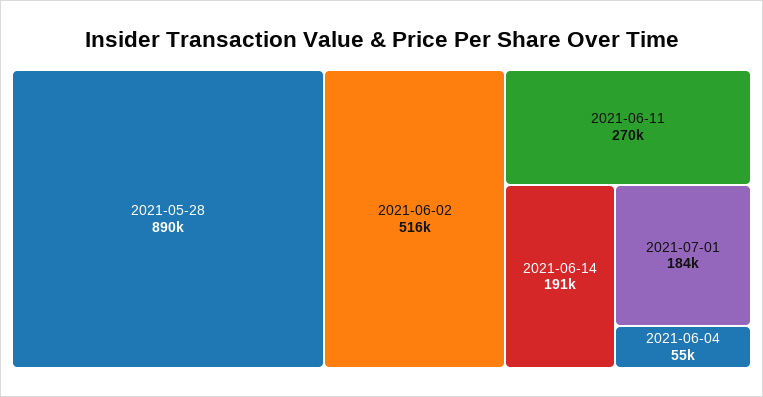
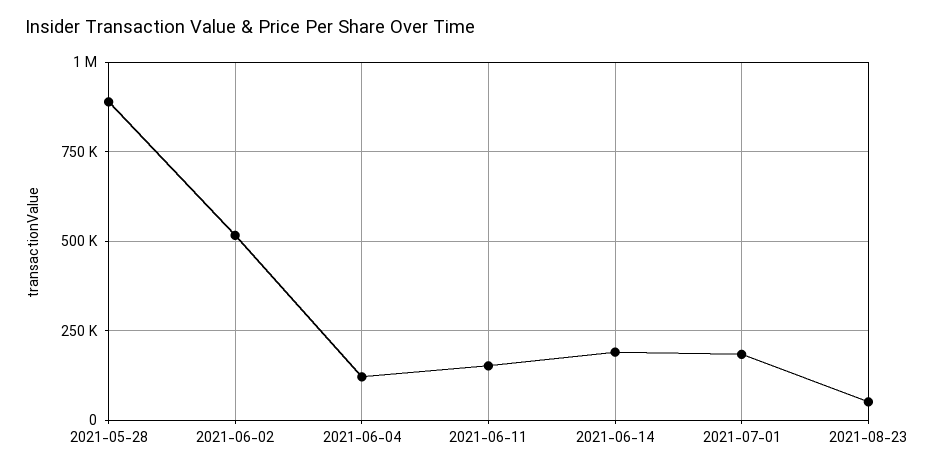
2021-06-11: 270000 -> 150000
2021-06-04: 55000 -> 125000
2021-08-23: none -> 50000

